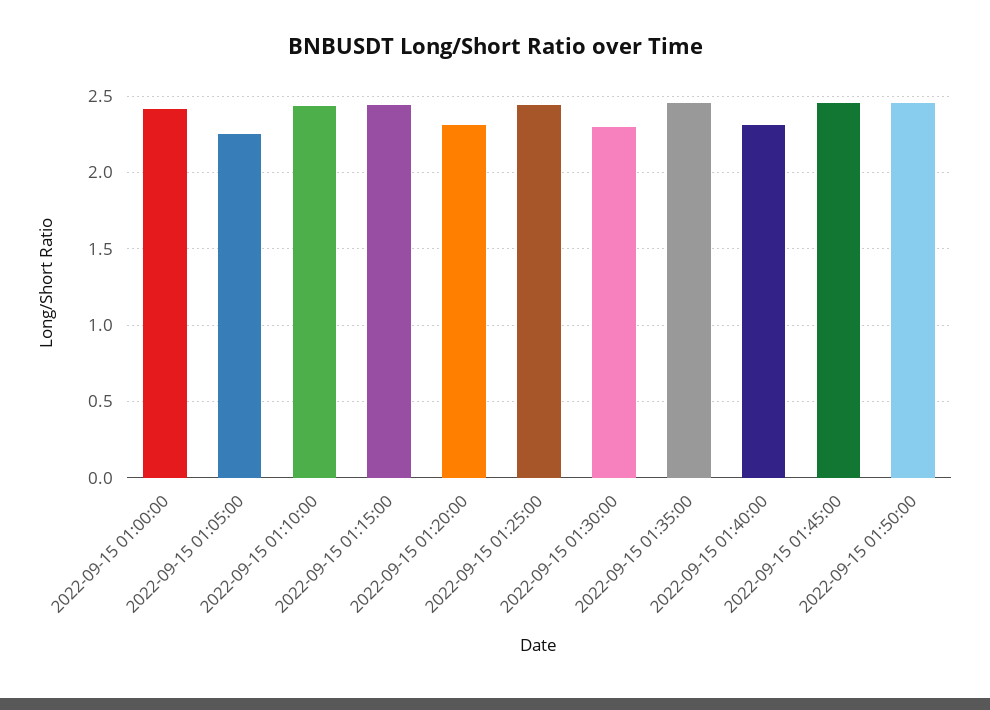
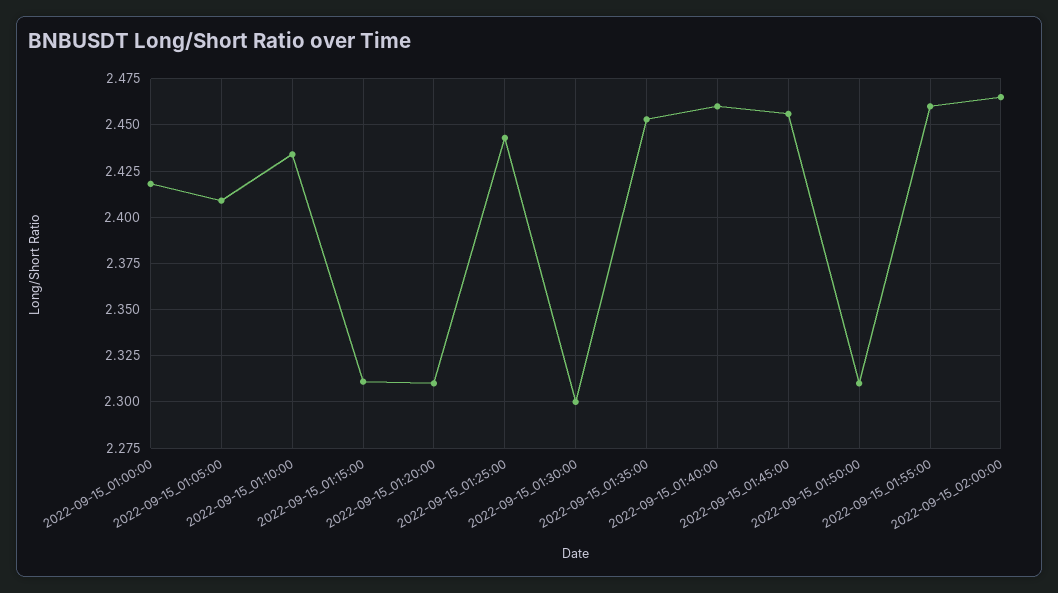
2022-09-15 01:05:00: 2.25 -> 2.41
2022-09-15 01:15:00: 2.45 -> 2.31
2022-09-15 01:40:00: 2.3 -> 2.46
2022-09-15 01:50:00: 2.45 -> 2.31
2022-09-15_01:55:00: none -> 2.46
2022-09-15_02:00:00: none -> 2.465

